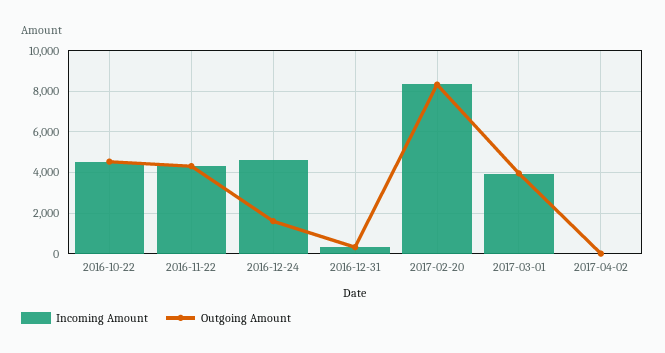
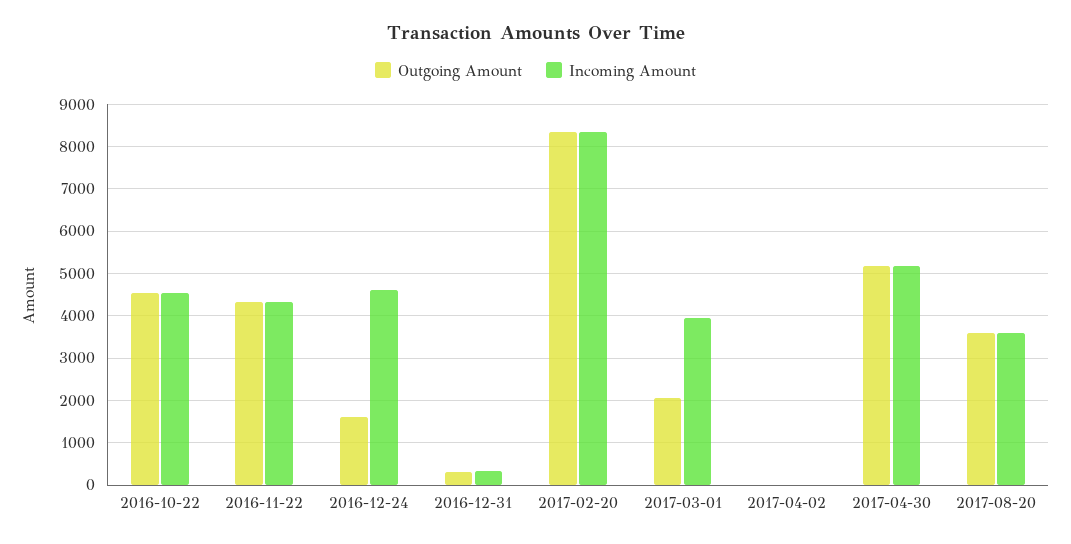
Outgoing Amount, 2017-03-01: 4000 -> 2000
Outgoing Amount, 2017-04-30: none -> 5200
Incoming Amount, 2017-04-30: none -> 5200
Outgoing Amount, 2017-08-20: none -> 3600
Incoming Amount, 2017-08-20: none -> 3600

